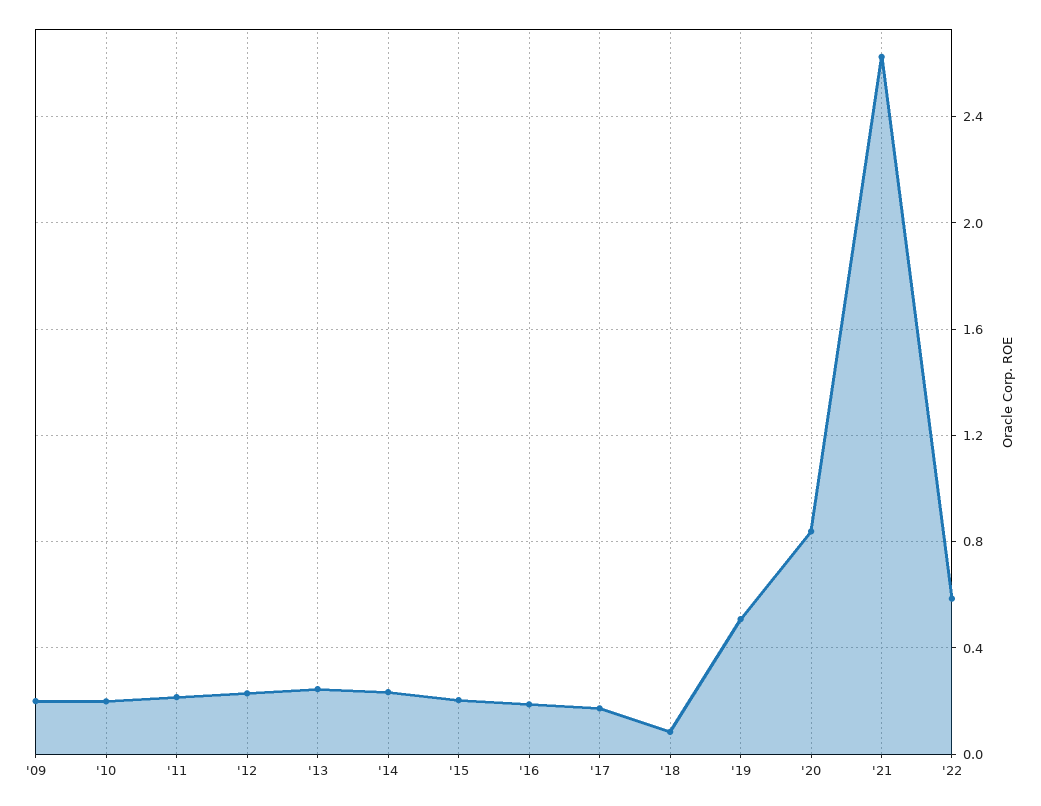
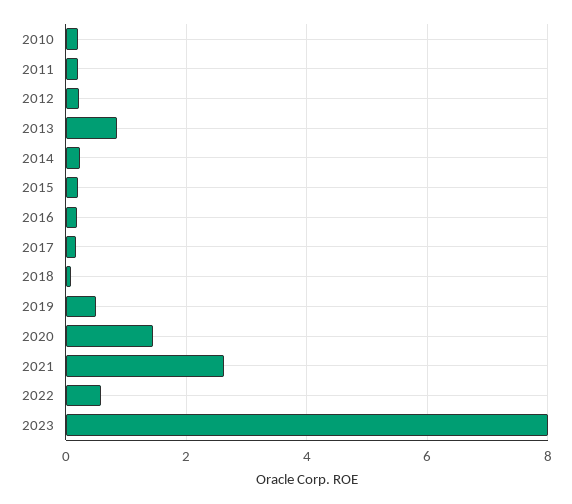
'09: 0.2 -> none
'13: 0.25 -> 0.8
'20: 0.85 -> 1.4
2023: none -> 8

